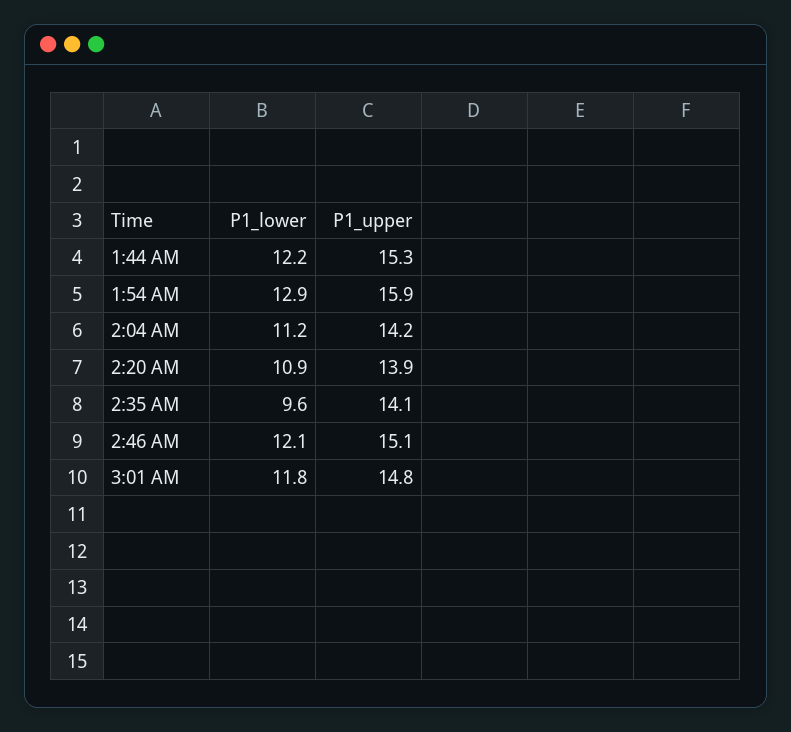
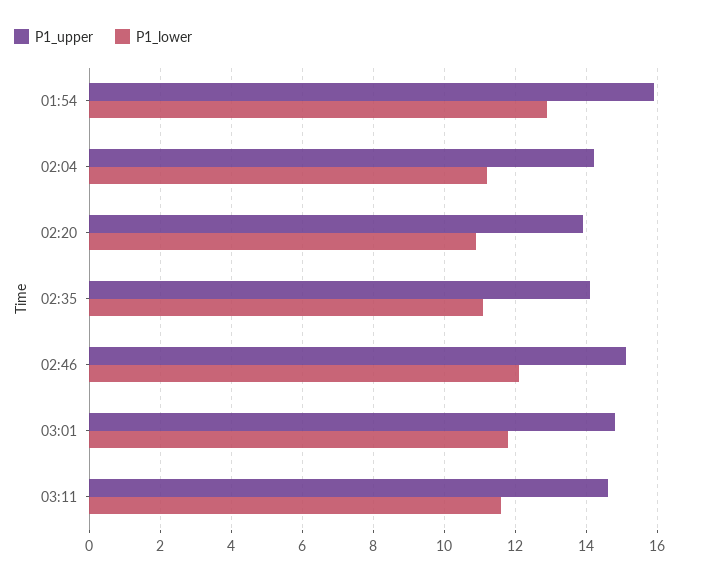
P1_lower, 1:44 AM: 12.2 -> none
P1_upper, 1:44 AM: 15.3 -> none
P1_lower, 2:35 AM: 9.6 -> 11
P1_upper, 03:11: none -> 14.5
P1_lower, 03:11: none -> 11.5

